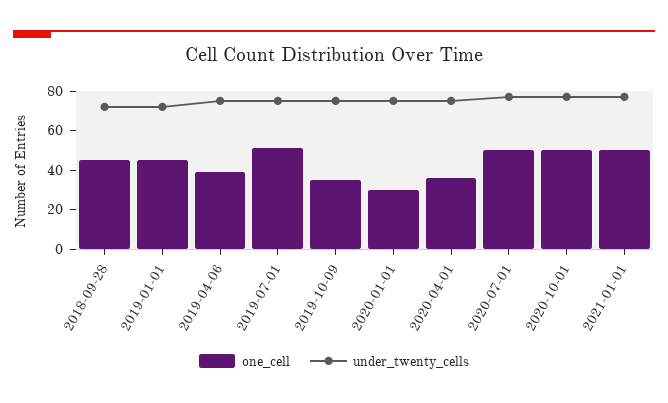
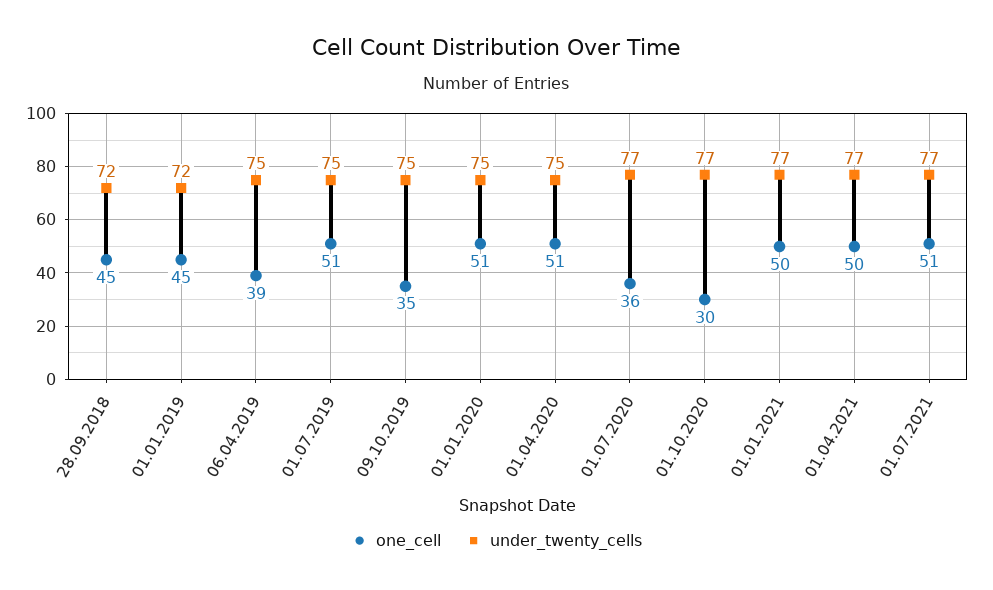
one_cell, 2020-01-01: 30 -> 51
one_cell, 2020-04-01: 35 -> 51
one_cell, 2020-07-01: 50 -> 36
one_cell, 2020-10-01: 50 -> 30
one_cell, 01.04.2021: none -> 50
under_twenty_cells, 01.04.2021: none -> 77
one_cell, 01.07.2021: none -> 51
under_twenty_cells, 01.07.2021: none -> 77

